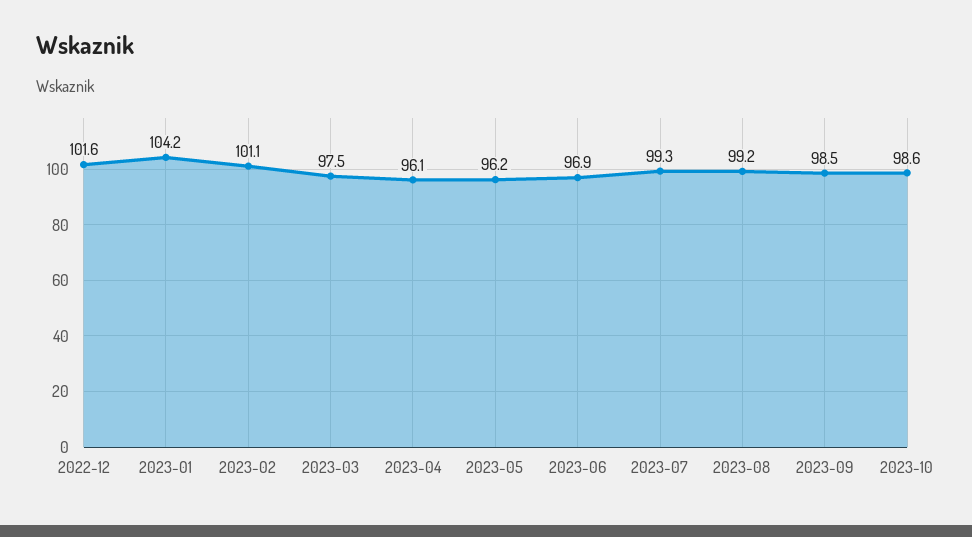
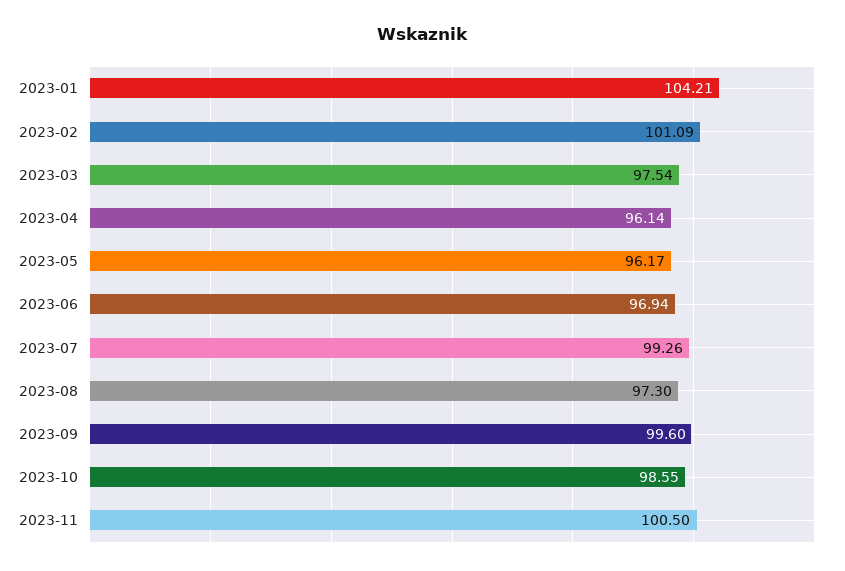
2022-12: 101.6 -> none
2023-08: 99.2 -> 97.3
2023-09: 98.5 -> 99.6
2023-11: none -> 100.5

